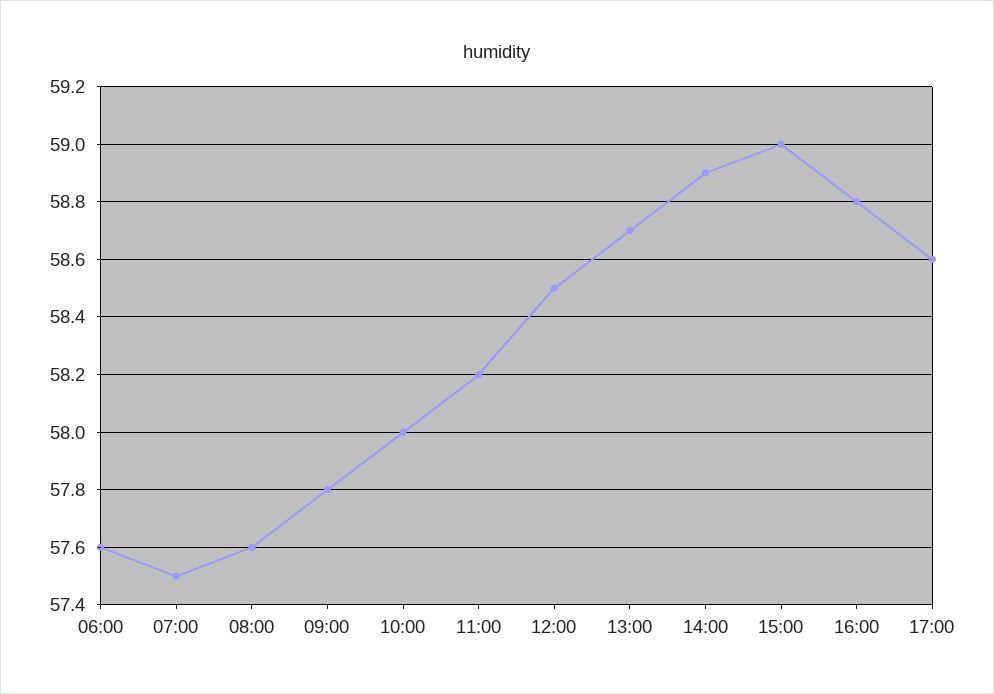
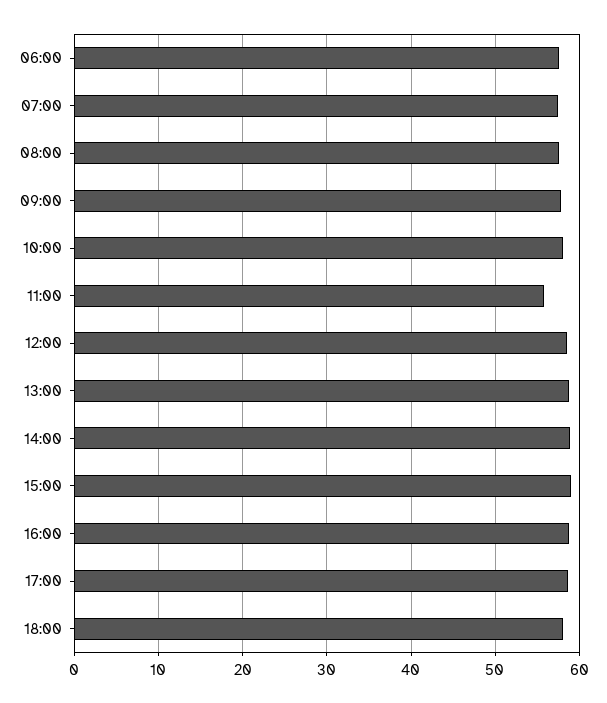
11:00: 58.2 -> 56
18:00: none -> 58

